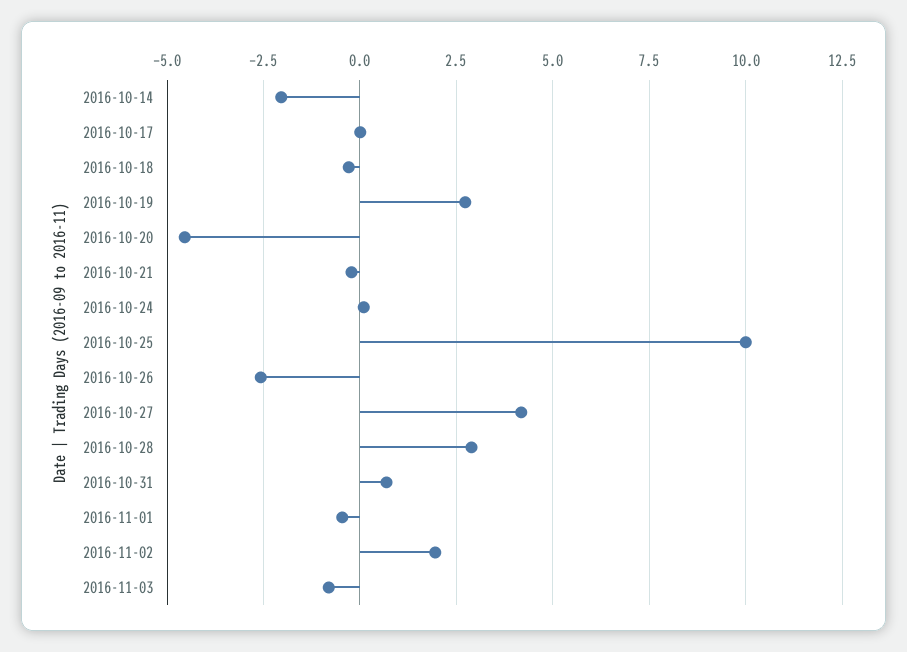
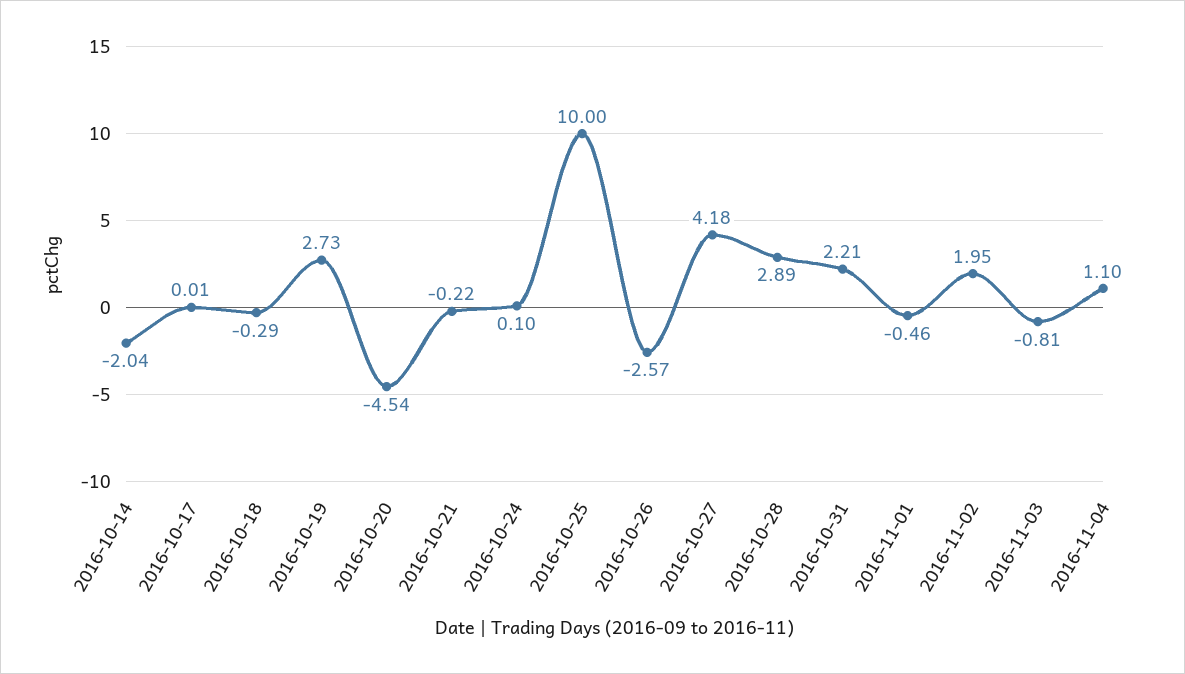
2016-10-31: 0.75 -> 2.21
2016-11-04: none -> 1.1

